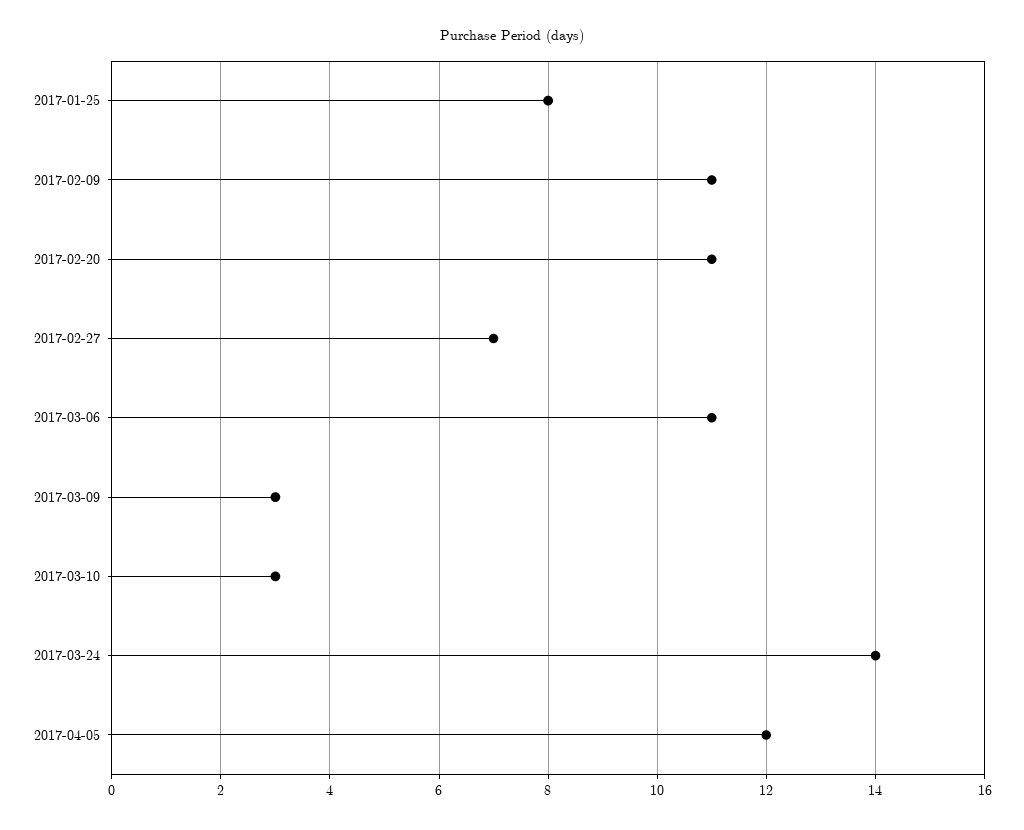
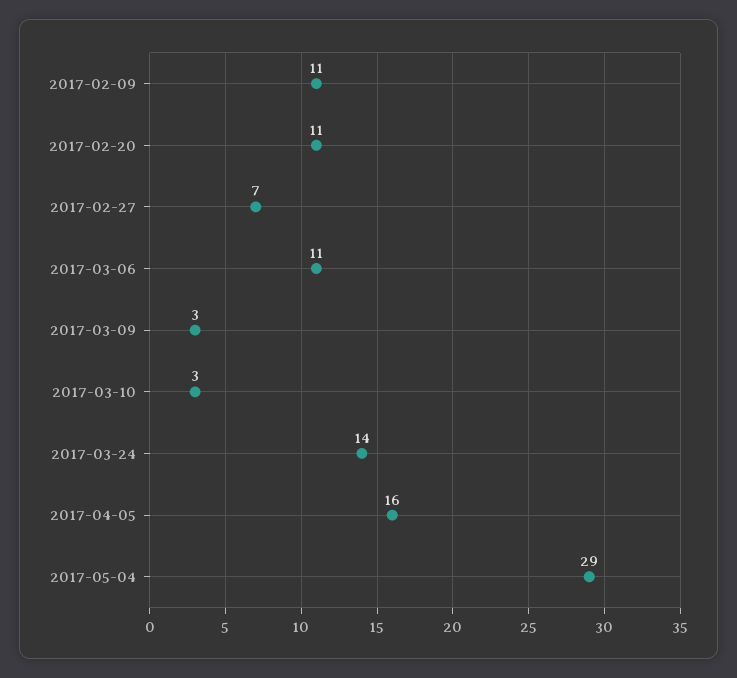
2017-01-25: 8 -> none
2017-04-05: 12 -> 16
2017-05-04: none -> 29

